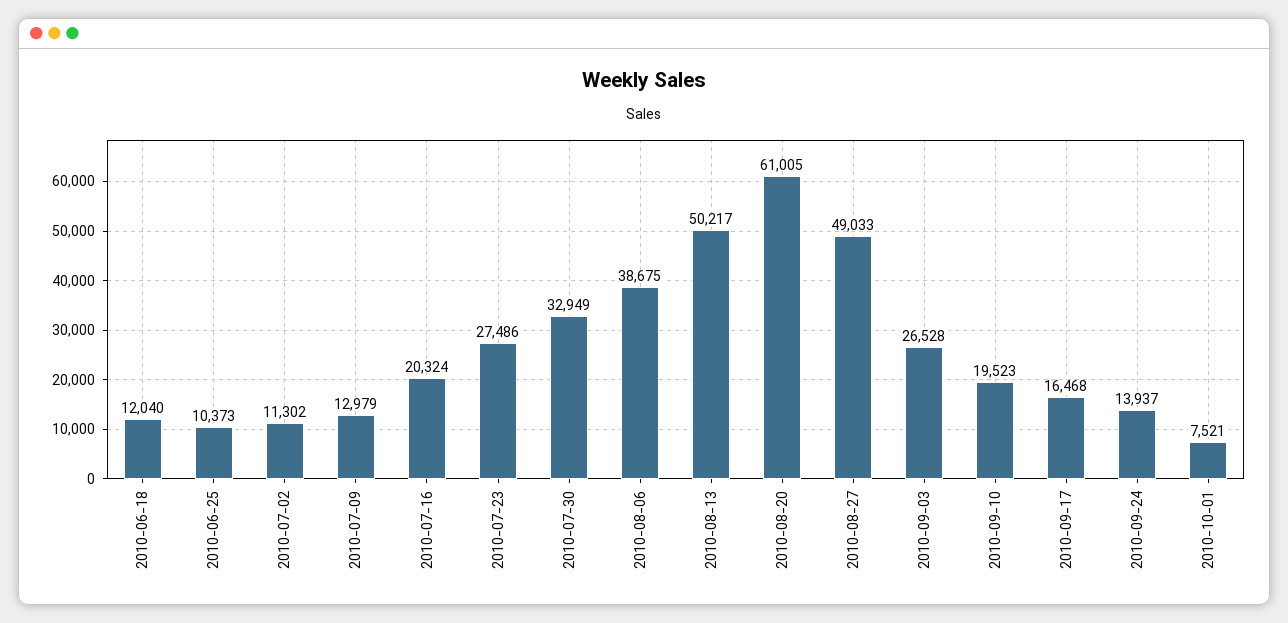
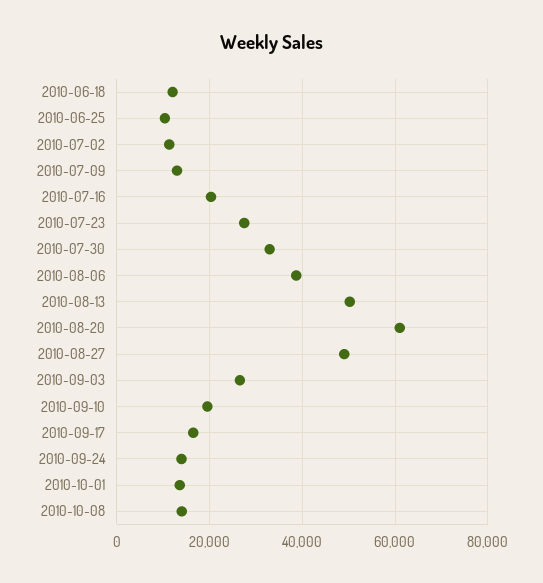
2010-10-01: 7521 -> 14000
2010-10-08: none -> 14000

